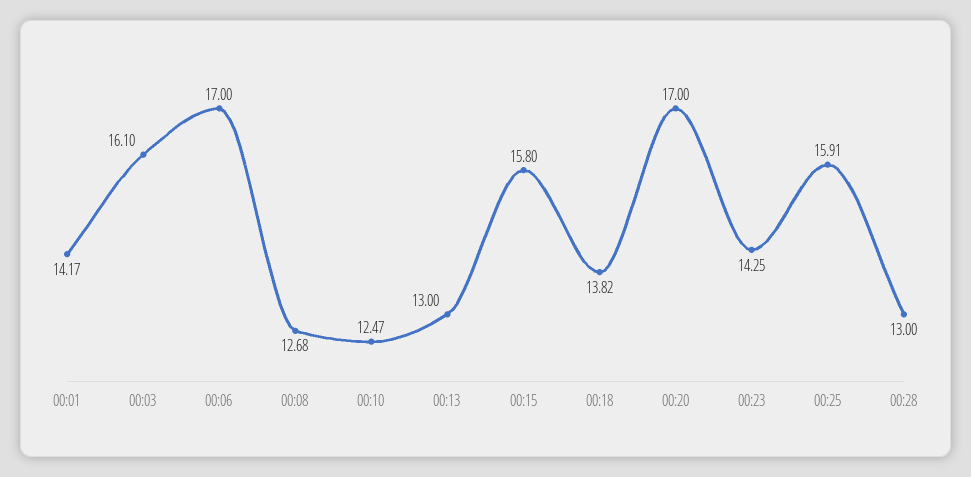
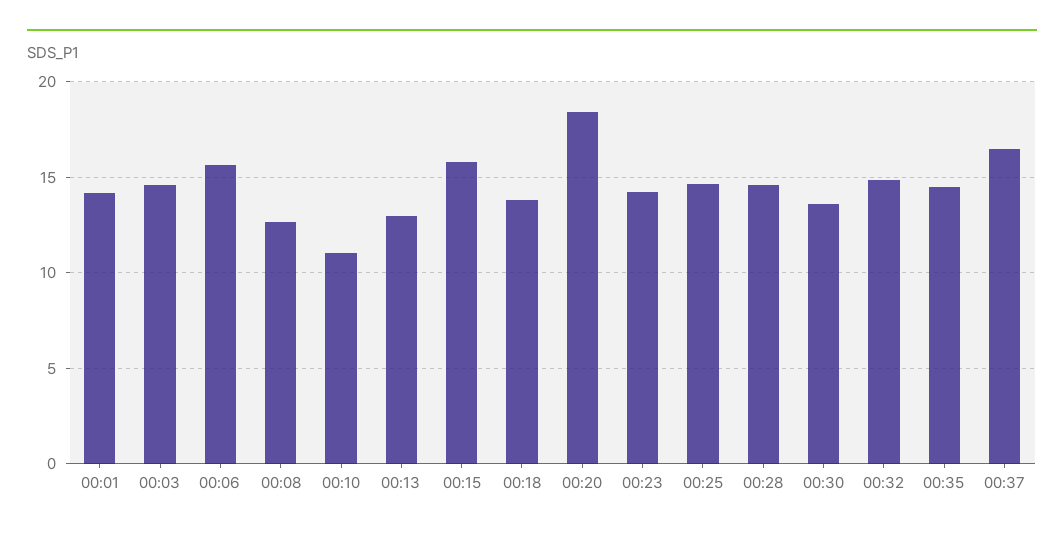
00:03: 16.1 -> 14.5
00:06: 17 -> 15.5
00:10: 12.47 -> 11
00:20: 17 -> 18.5
00:25: 15.91 -> 14.5
00:28: 13 -> 14.5
00:30: none -> 13.5
00:32: none -> 15
00:35: none -> 14.5
00:37: none -> 16.5

